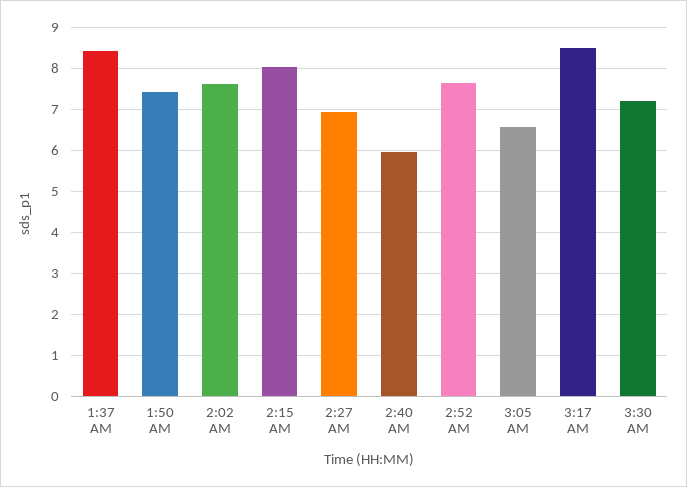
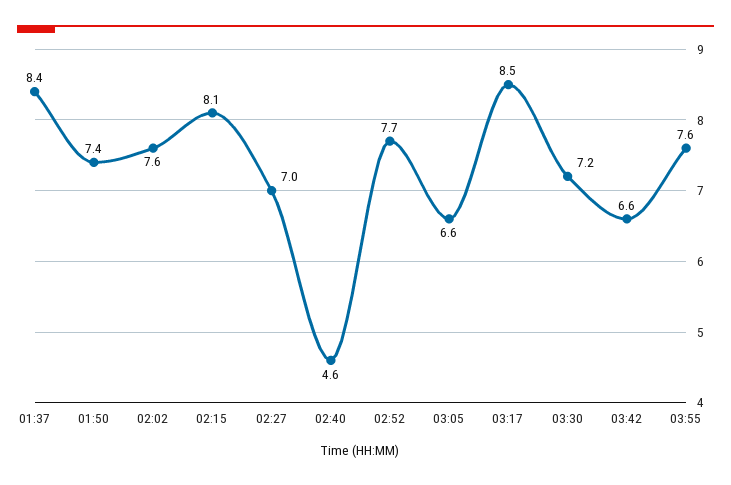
2:40 AM: 6 -> 4.6
03:42: none -> 6.6
03:55: none -> 7.6

